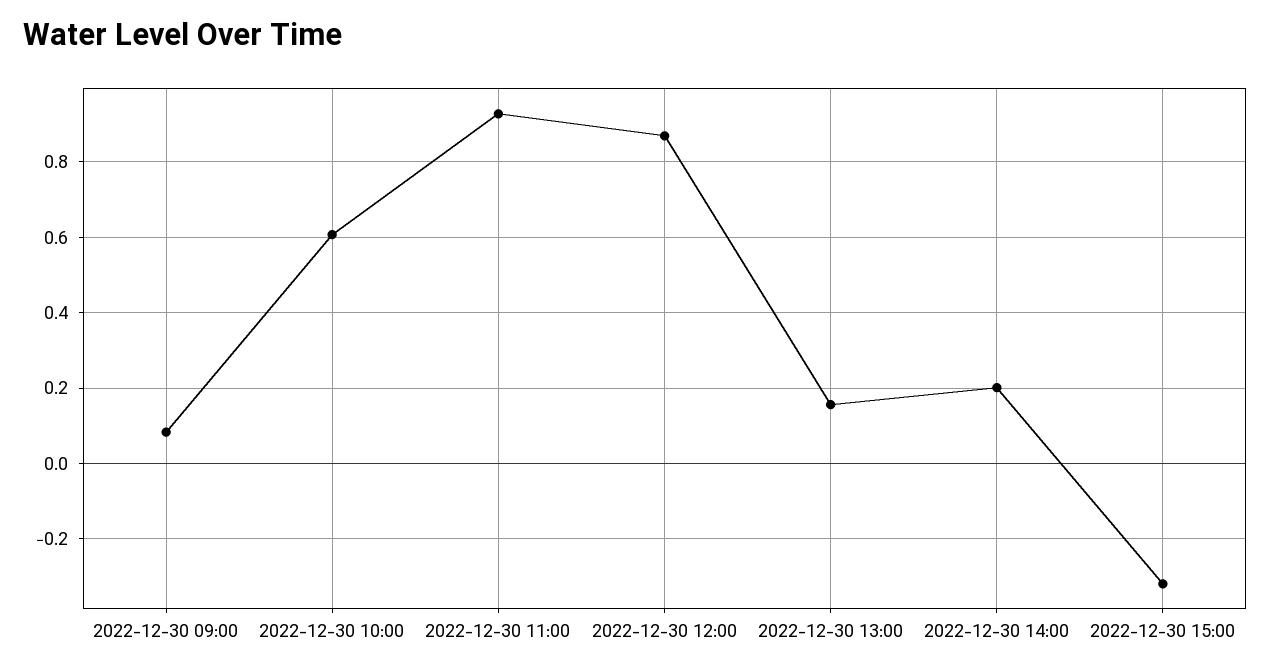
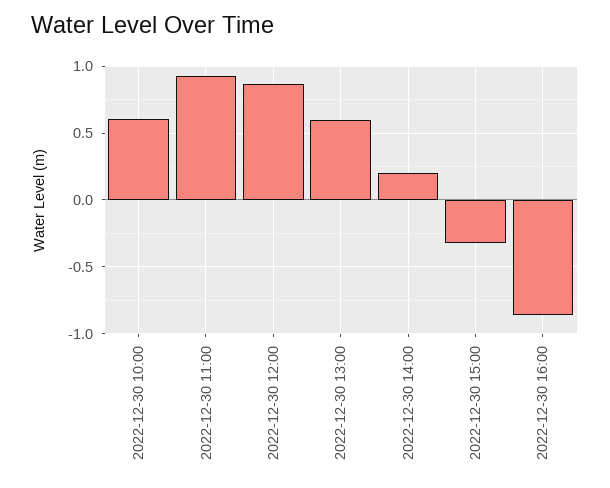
2022-12-30 09:00: 0.08 -> none
2022-12-30 13:00: 0.16 -> 0.6
2022-12-30 16:00: none -> -0.85

